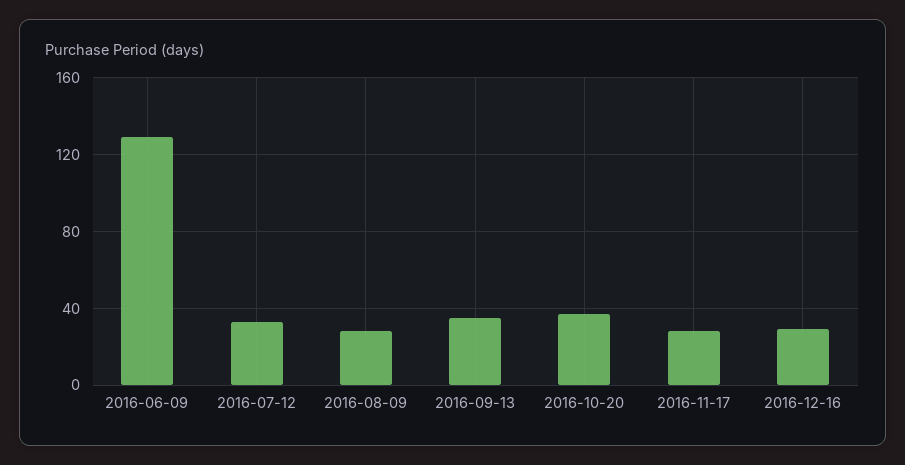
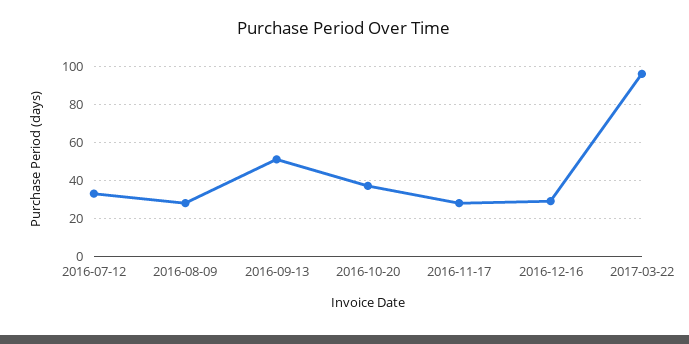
2016-06-09: 130 -> none
2016-09-13: 35 -> 50
2017-03-22: none -> 95

